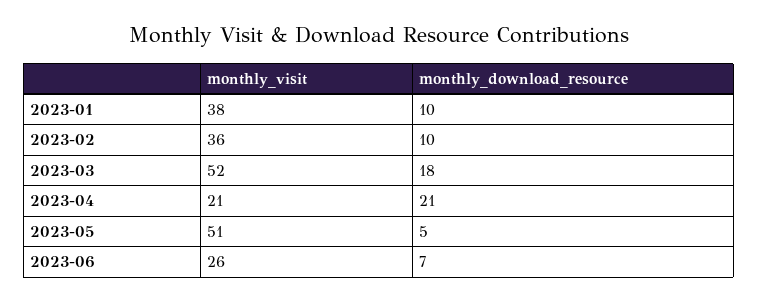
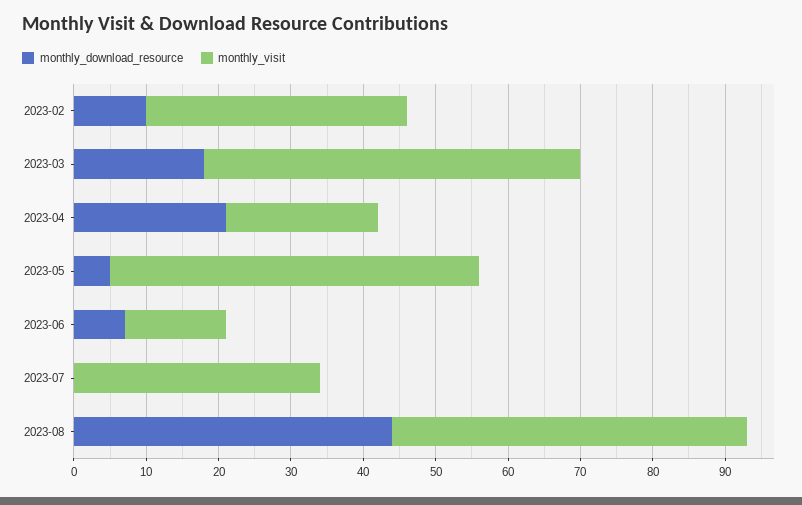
monthly_visit, 2023-01: 38 -> none
monthly_download_resource, 2023-01: 10 -> none
monthly_visit, 2023-06: 26 -> 15
monthly_download_resource, 2023-07: none -> 0
monthly_visit, 2023-07: none -> 35
monthly_download_resource, 2023-08: none -> 45
monthly_visit, 2023-08: none -> 50

